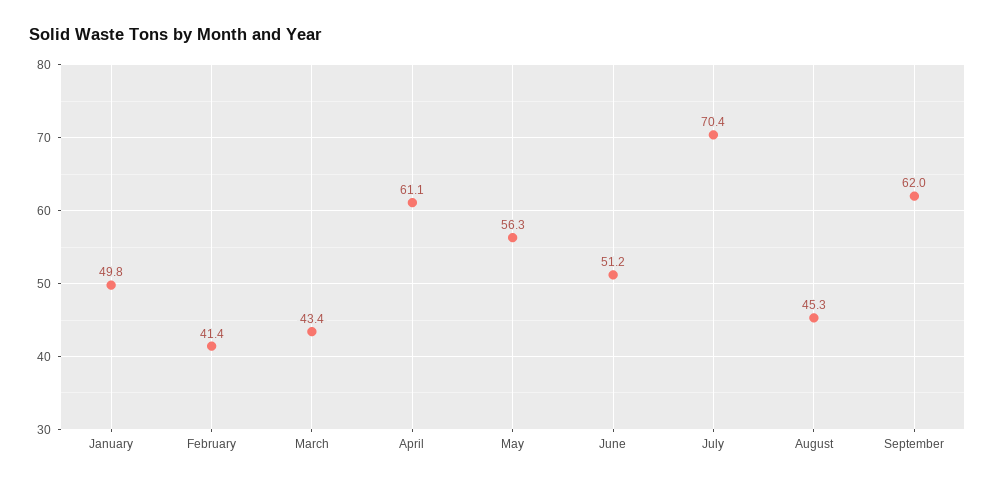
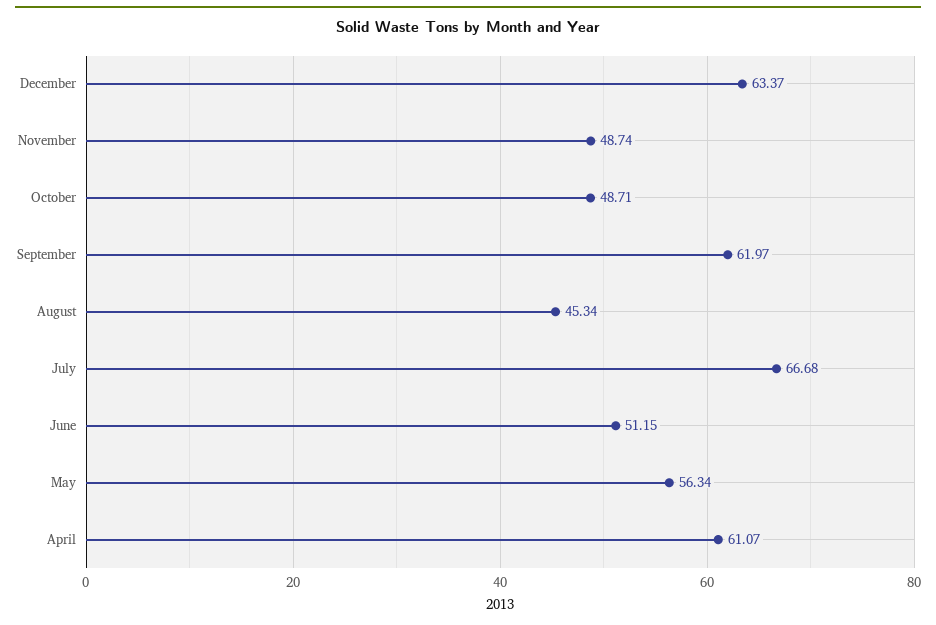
January: 49.8 -> none
February: 41.4 -> none
March: 43.4 -> none
July: 70.4 -> 66.68
December: none -> 63.37
November: none -> 48.74
October: none -> 48.71

